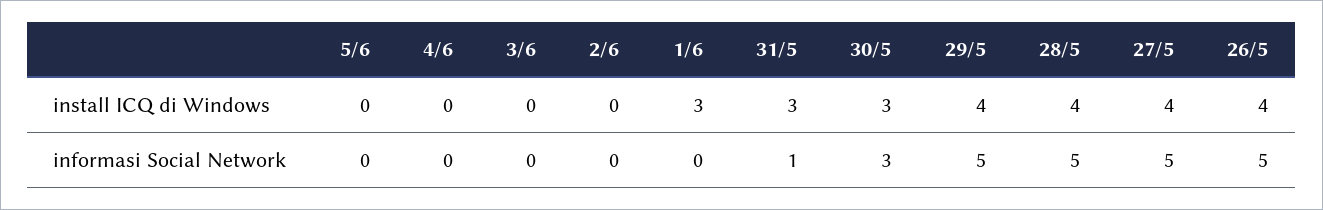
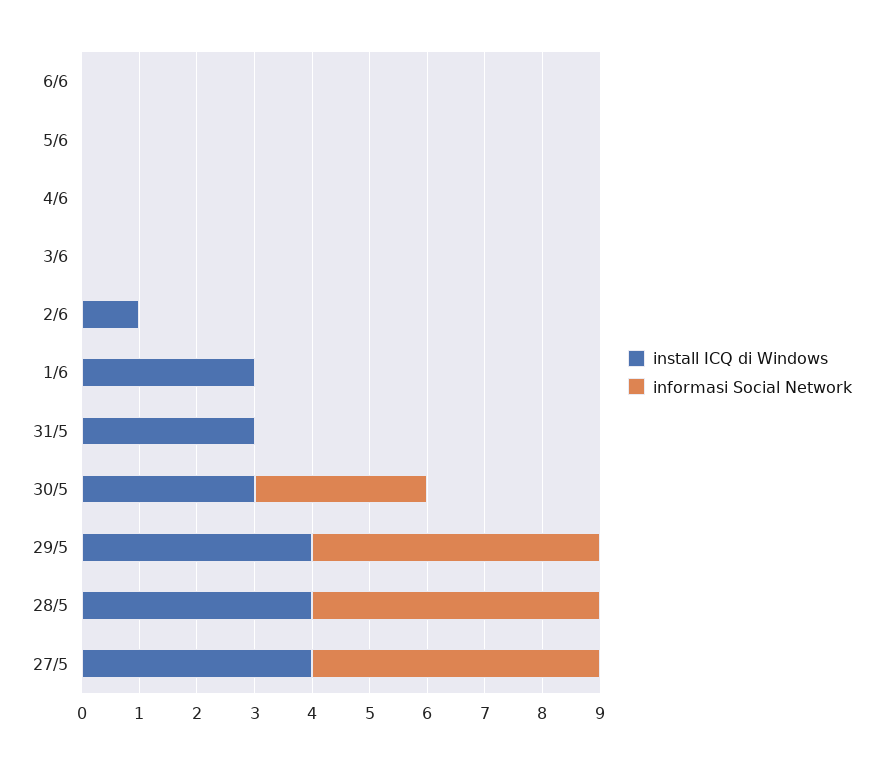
install ICQ di Windows, 2/6: 0 -> 1
install ICQ di Windows, 26/5: 4 -> none
informasi Social Network, 31/5: 1 -> 0
informasi Social Network, 26/5: 5 -> none
install ICQ di Windows, 6/6: none -> 0
informasi Social Network, 6/6: none -> 0

